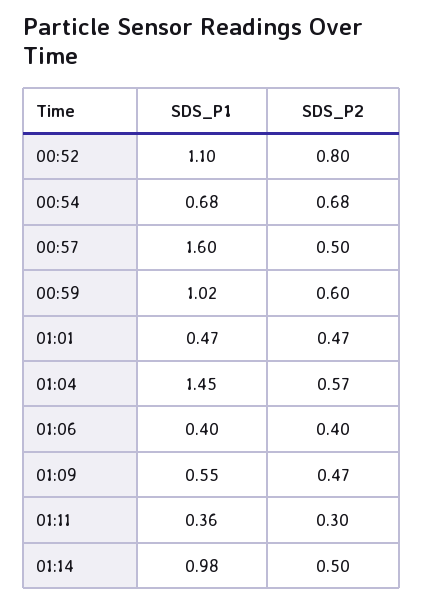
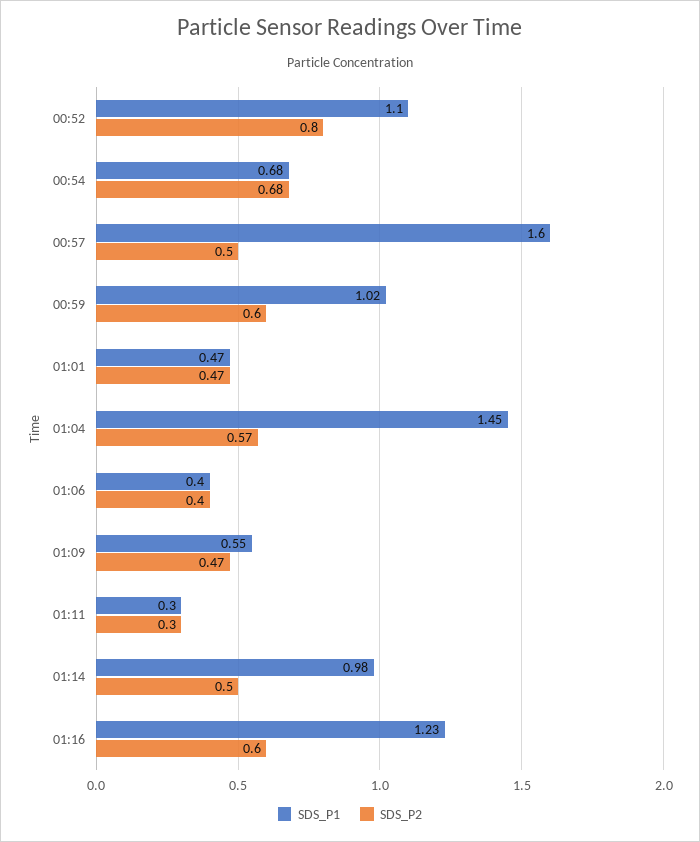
SDS_P1, 01:11: 0.36 -> 0.3
SDS_P1, 01:16: none -> 1.23
SDS_P2, 01:16: none -> 0.6

